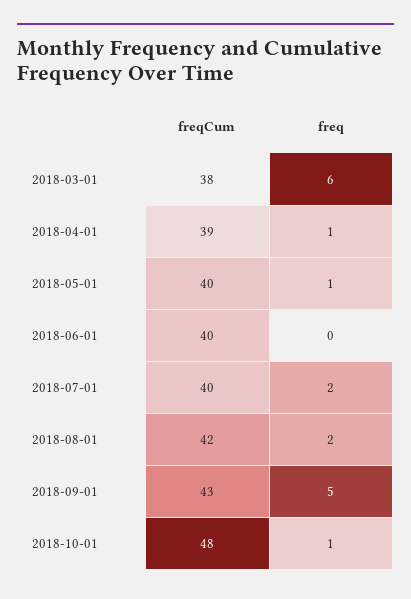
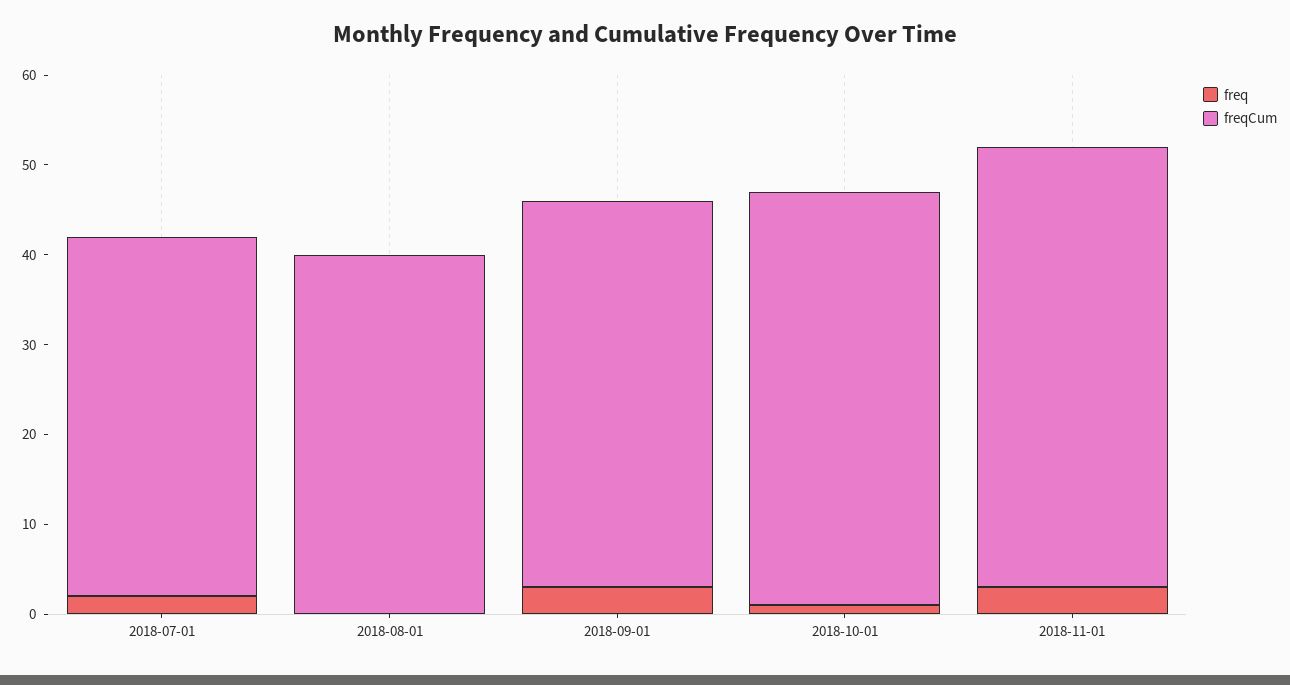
freqCum, 2018-03-01: 38 -> none
freq, 2018-03-01: 6 -> none
freqCum, 2018-04-01: 39 -> none
freq, 2018-04-01: 1 -> none
freqCum, 2018-05-01: 40 -> none
freq, 2018-05-01: 1 -> none
freqCum, 2018-06-01: 40 -> none
freq, 2018-06-01: 0 -> none
freqCum, 2018-08-01: 42 -> 40
freq, 2018-08-01: 2 -> 0
freq, 2018-09-01: 5 -> 3
freqCum, 2018-10-01: 48 -> 46
freq, 2018-11-01: none -> 3
freqCum, 2018-11-01: none -> 49

